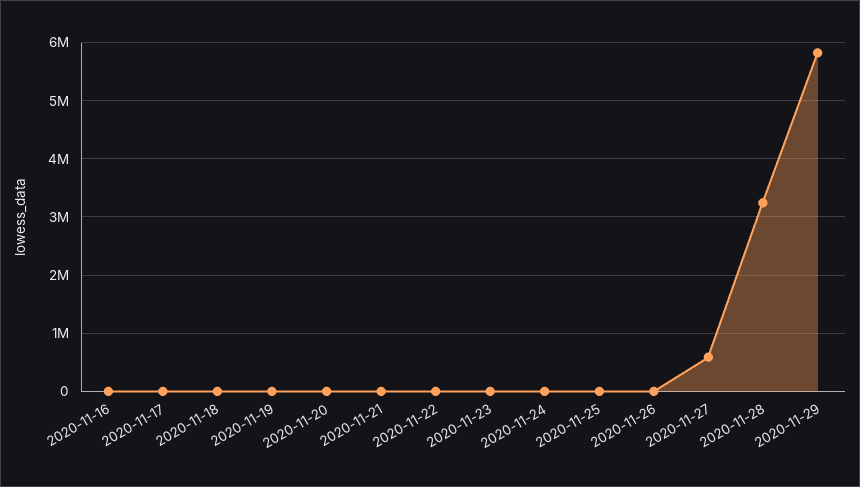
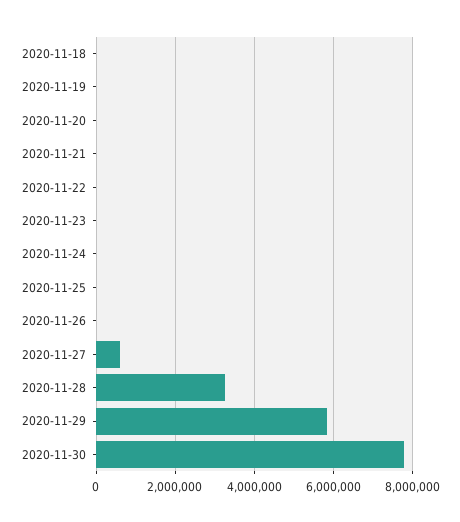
2020-11-16: 0 -> none
2020-11-17: 0 -> none
2020-11-30: none -> 7800000

